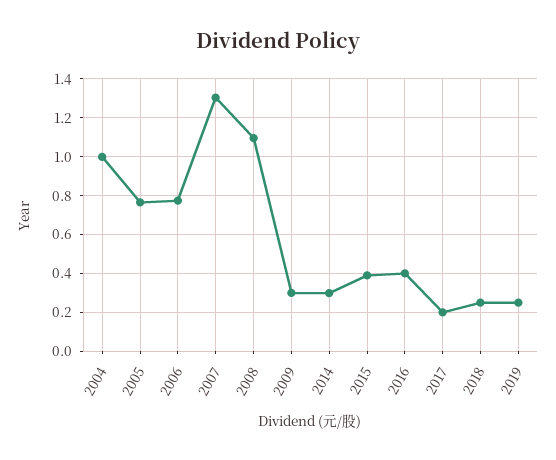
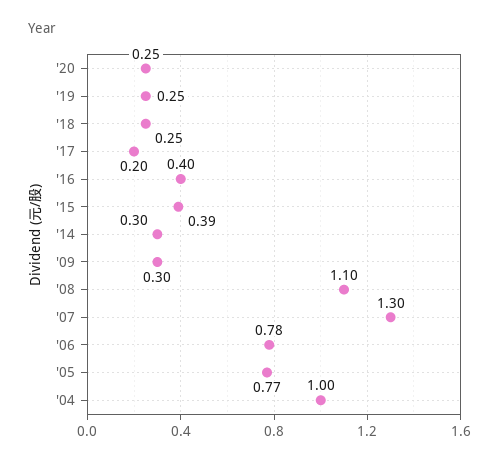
'20: none -> 0.25

